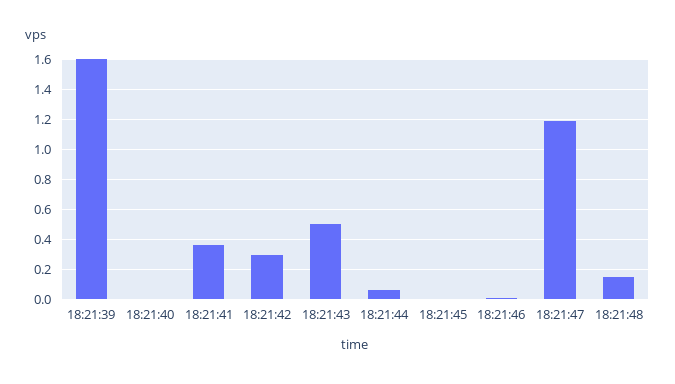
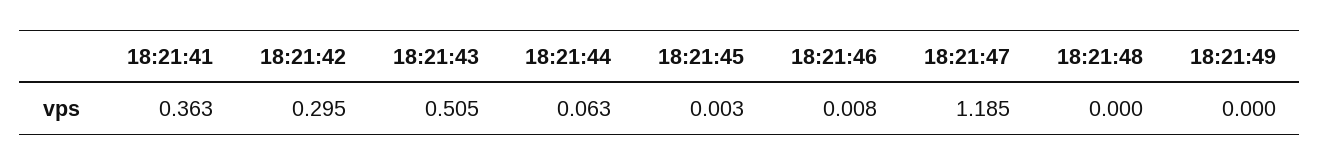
18:21:39: 1.6 -> none
18:21:40: 0 -> none
18:21:48: 0.15 -> 0
18:21:49: none -> 0

